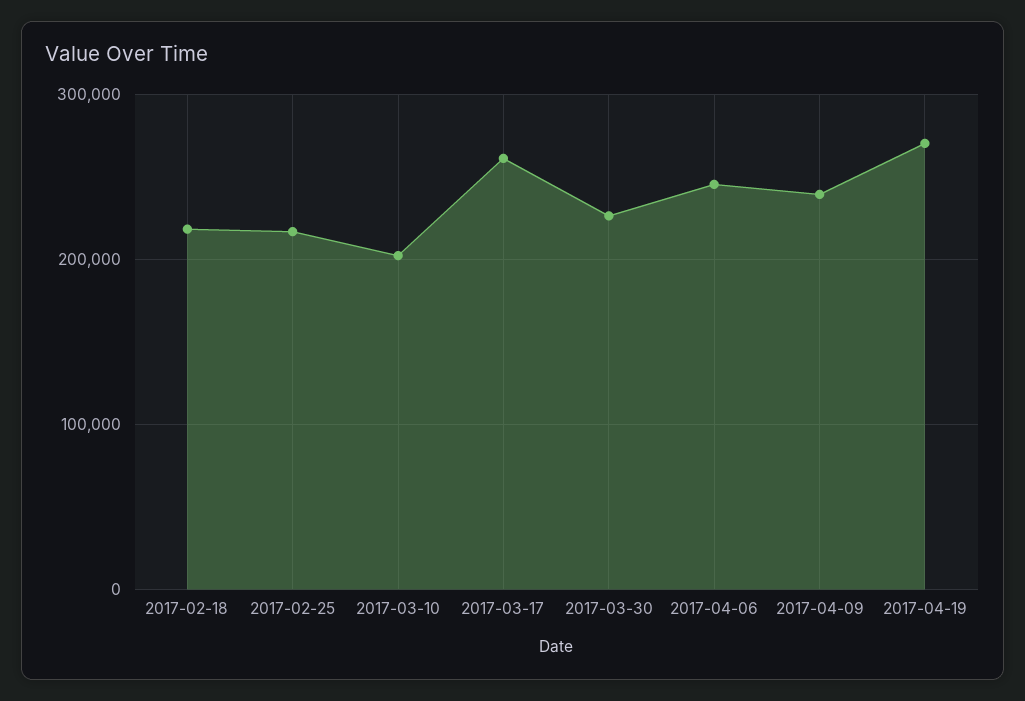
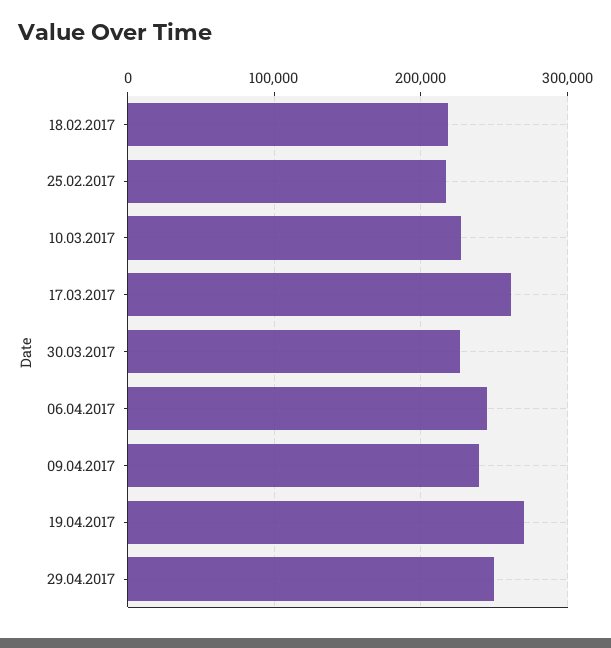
2017-03-10: 200000 -> 230000
29.04.2017: none -> 250000

